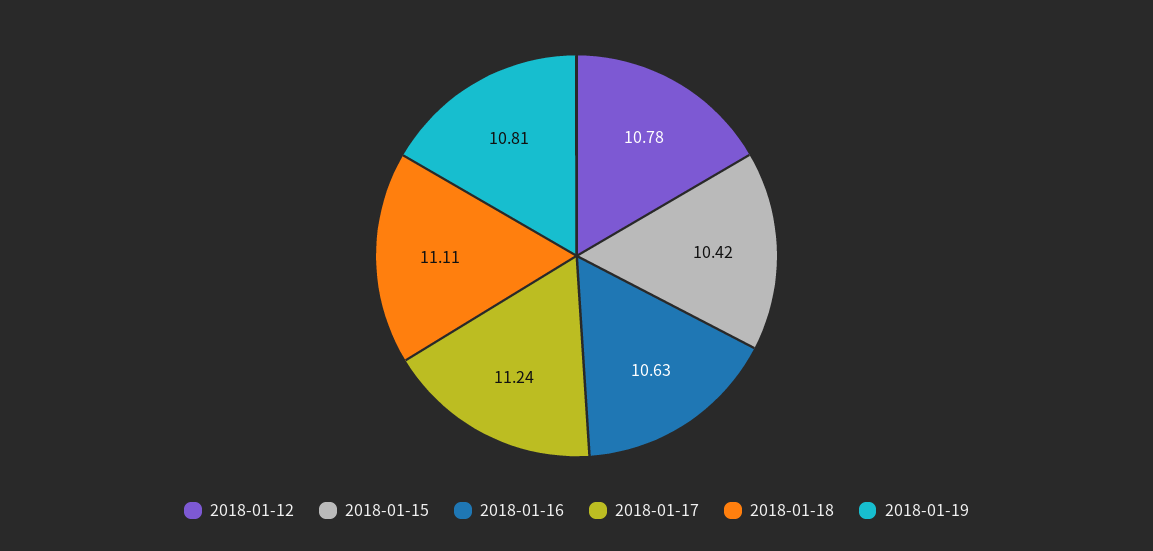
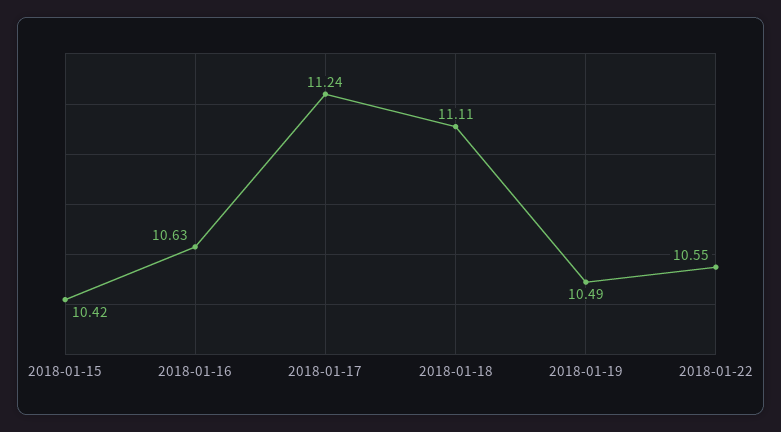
2018-01-12: 10.78 -> none
2018-01-19: 10.81 -> 10.49
2018-01-22: none -> 10.55

